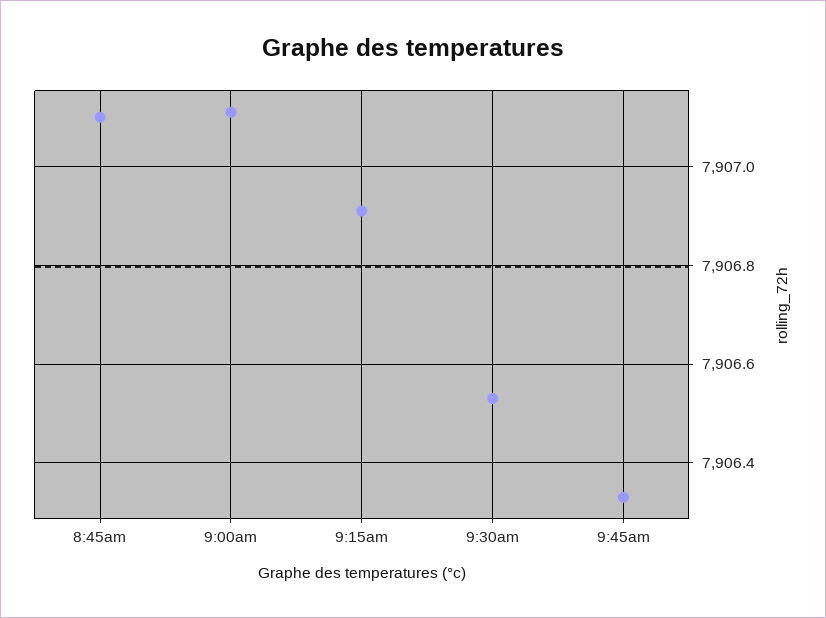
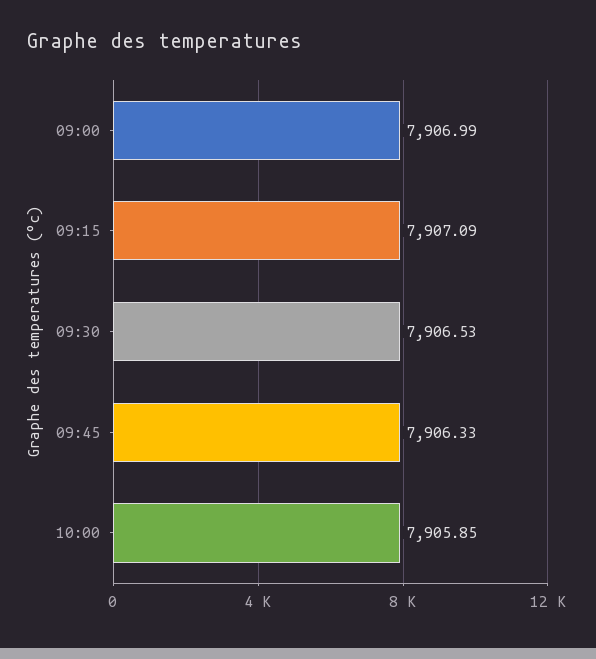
8:45am: 7907.1 -> none
9:00am: 7907.1 -> 7906.99
9:15am: 7906.9 -> 7907.09
10:00: none -> 7905.85

